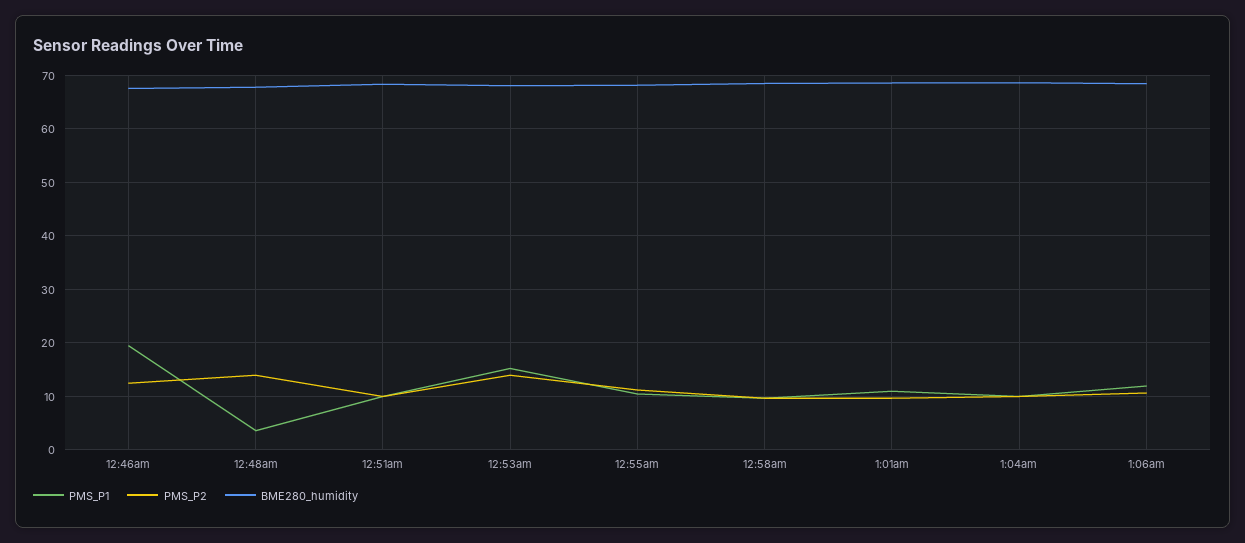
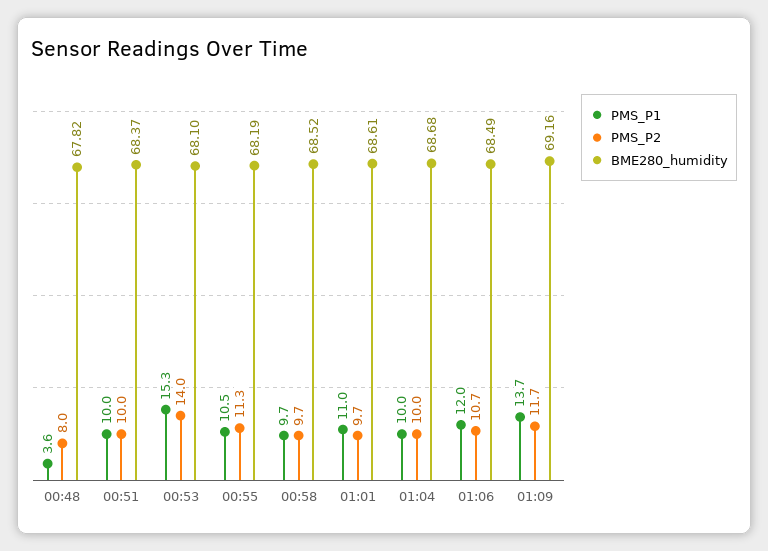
PMS_P1, 12:46am: 20 -> none
PMS_P2, 12:46am: 12 -> none
BME280_humidity, 12:46am: 68 -> none
PMS_P2, 12:48am: 14 -> 8
PMS_P1, 01:09: none -> 13.7
PMS_P2, 01:09: none -> 11.7
BME280_humidity, 01:09: none -> 69.16

